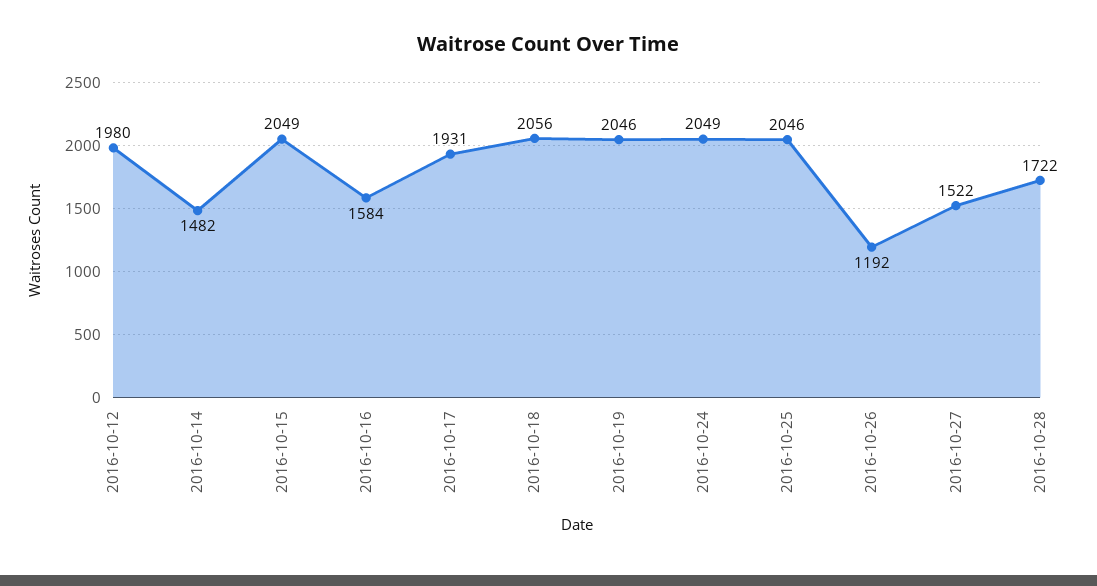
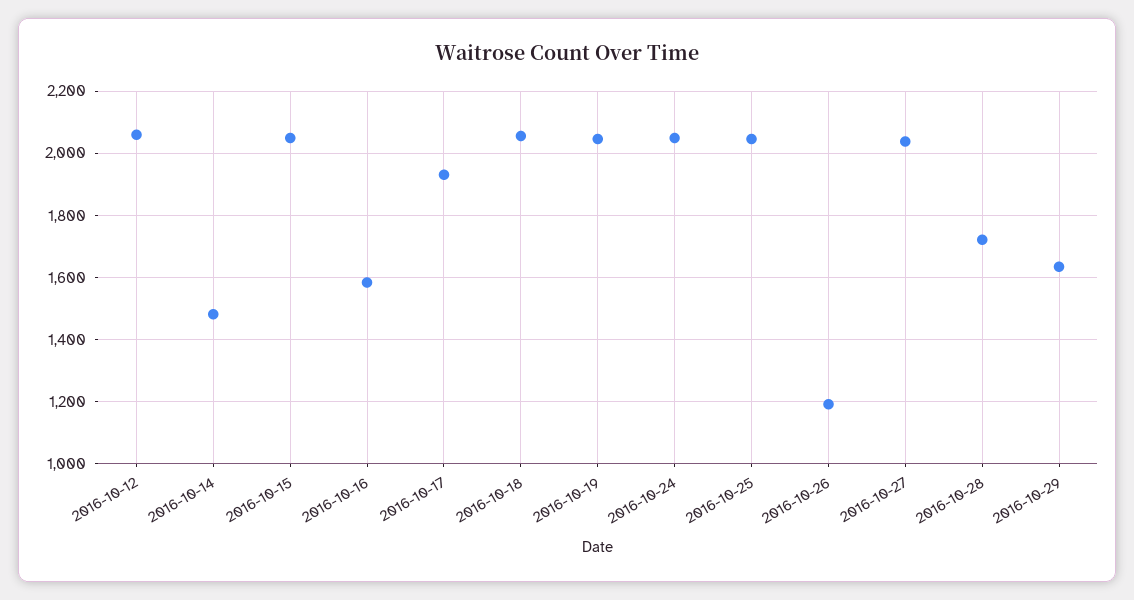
2016-10-12: 1980 -> 2060
2016-10-27: 1522 -> 2040
2016-10-29: none -> 1640

